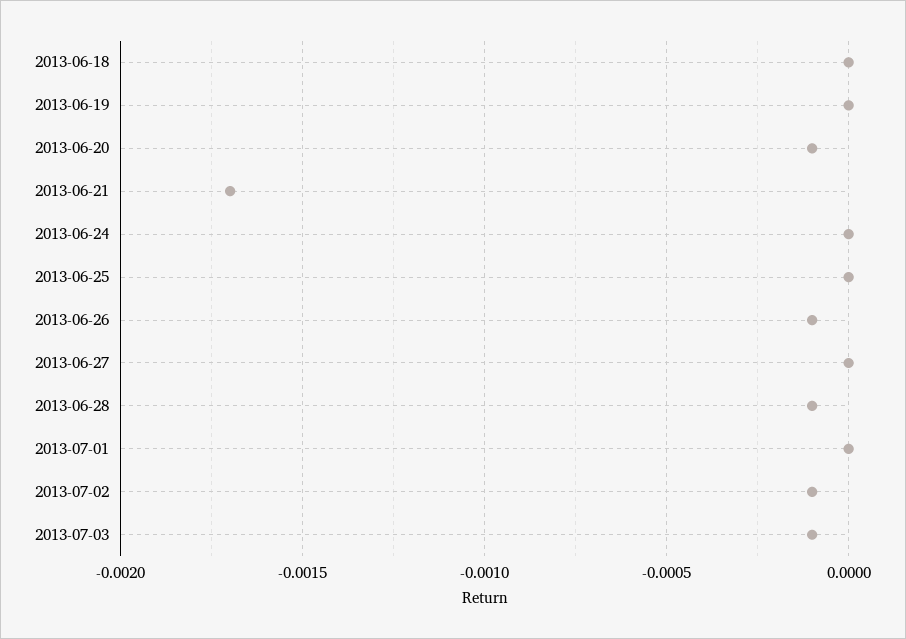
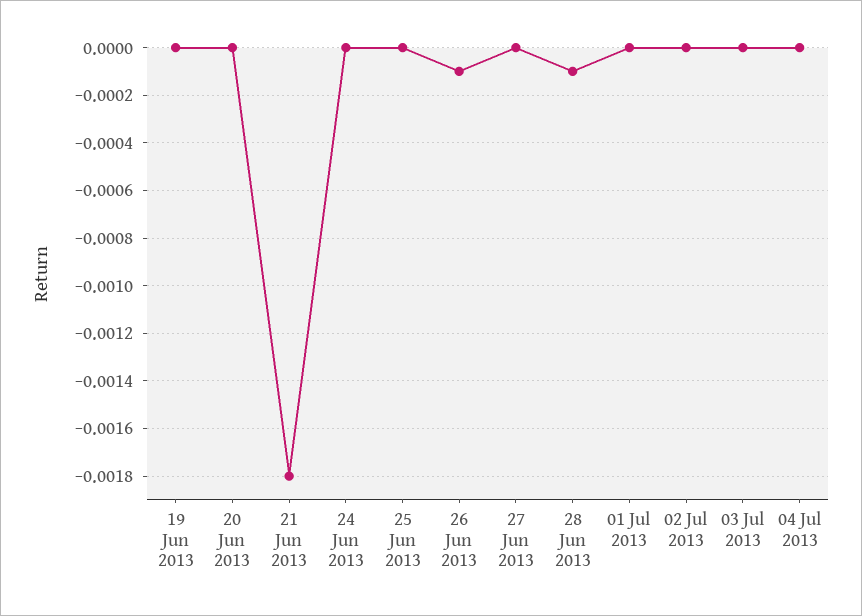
2013-06-18: 0 -> none
2013-06-20: -0.0001 -> 0
2013-06-21: -0.0017 -> -0.0018
2013-07-02: -0.0001 -> 0
2013-07-03: -0.0001 -> 0
04 Jul 2013: none -> 0

